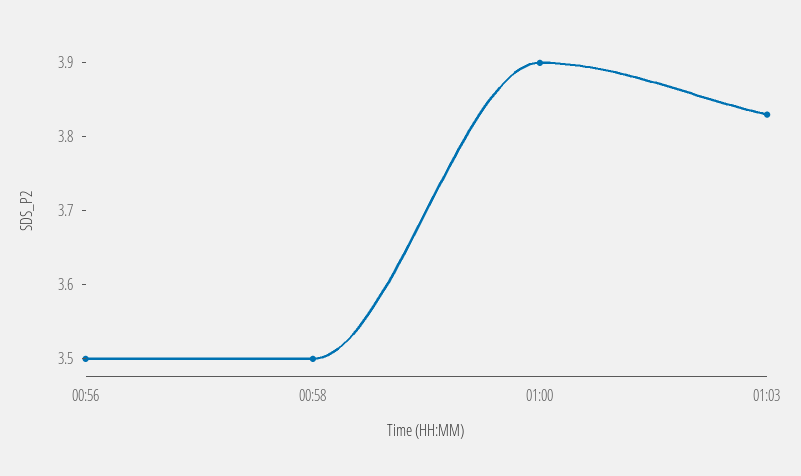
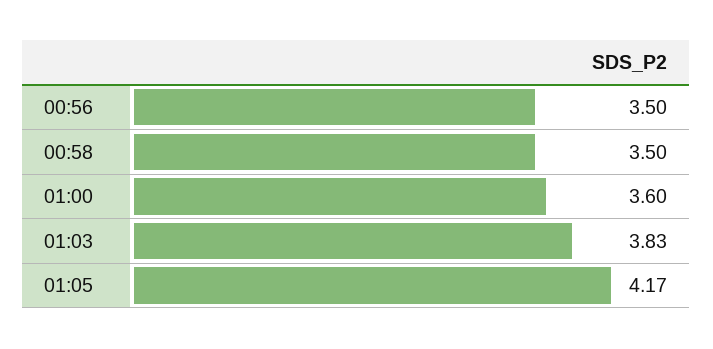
01:00: 3.9 -> 3.6
01:05: none -> 4.17

